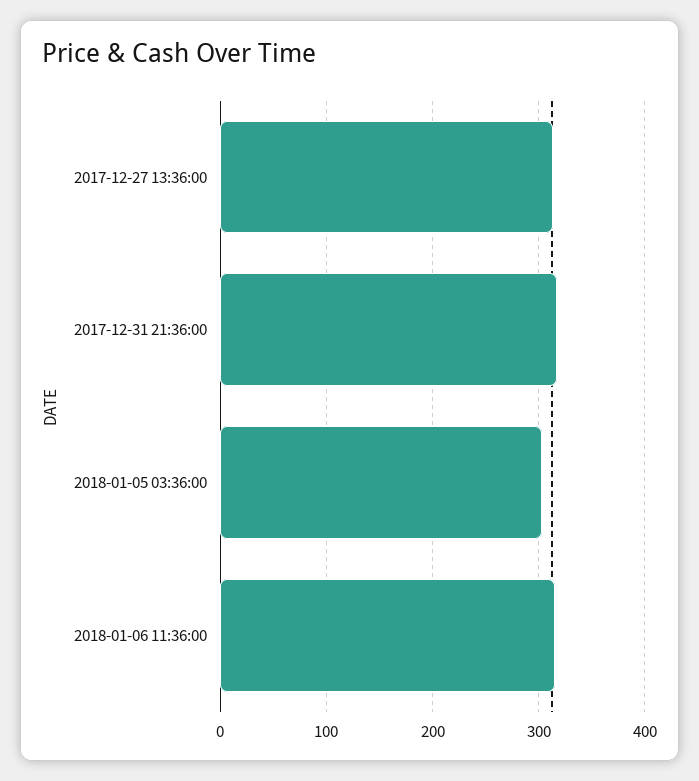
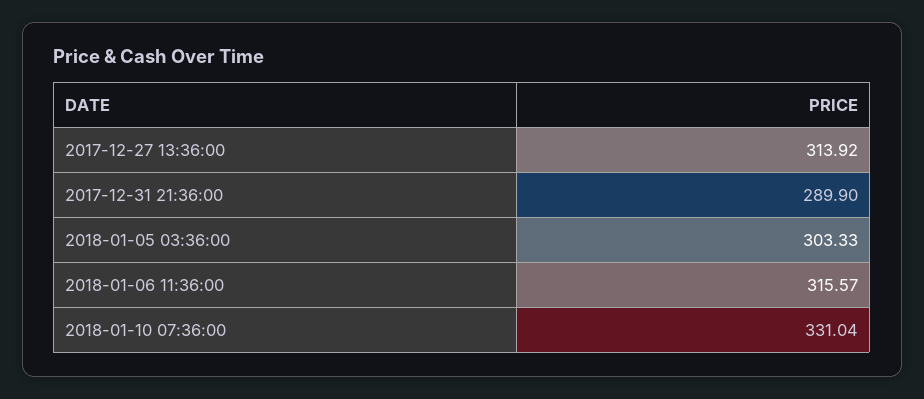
2017-12-31 21:36:00: 320 -> 289.9
2018-01-10 07:36:00: none -> 331.04

